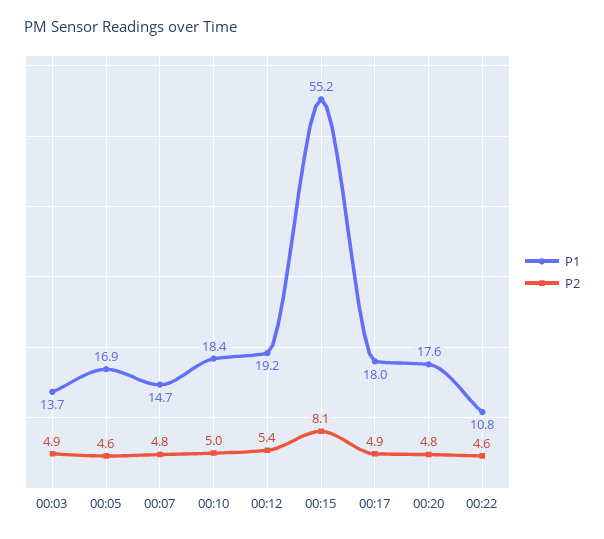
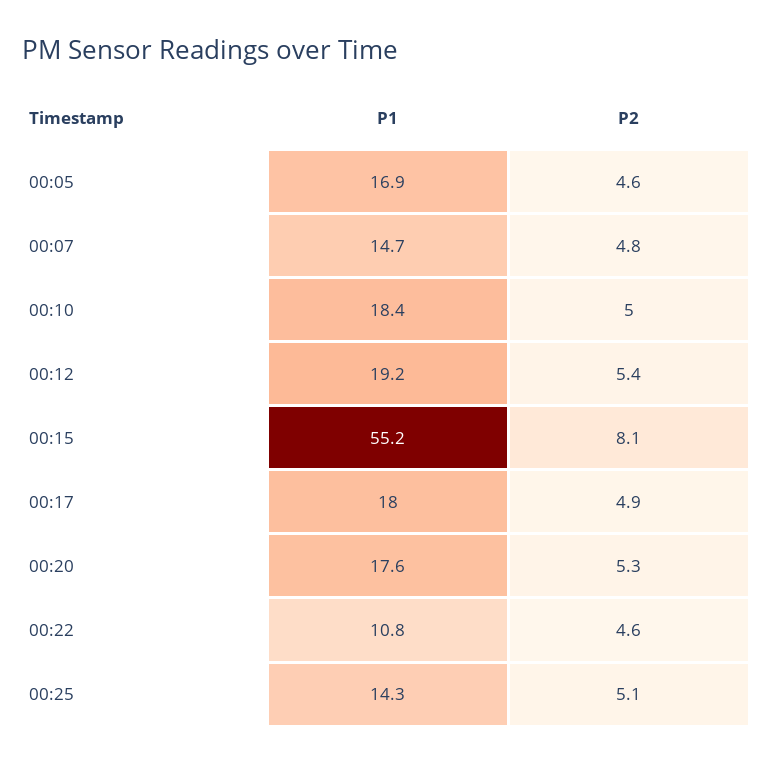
P1, 00:03: 13.7 -> none
P2, 00:03: 4.9 -> none
P2, 00:20: 4.8 -> 5.3
P1, 00:25: none -> 14.3
P2, 00:25: none -> 5.1

